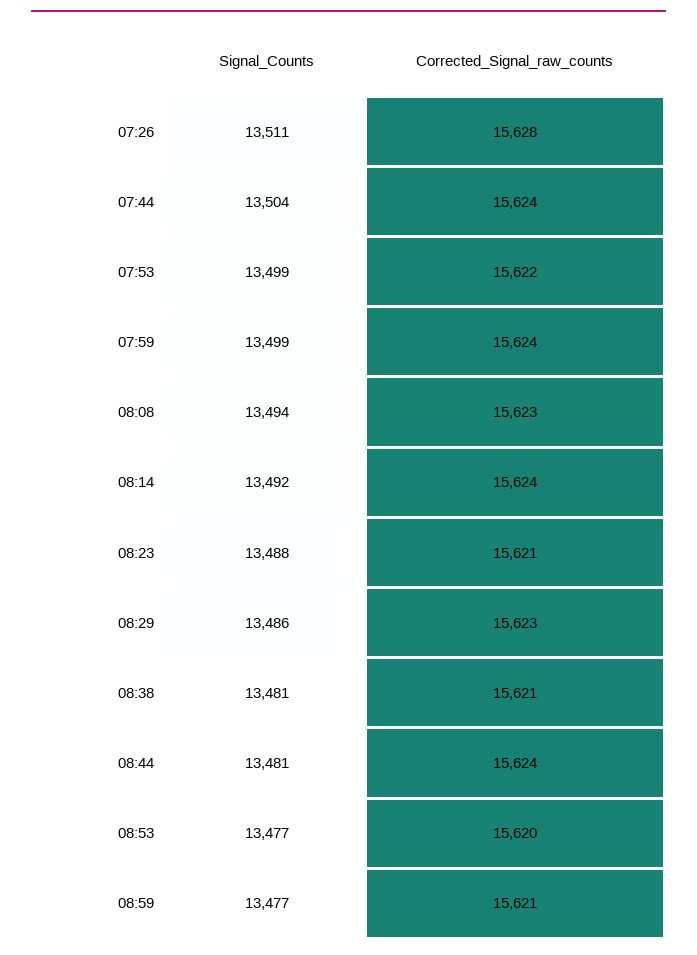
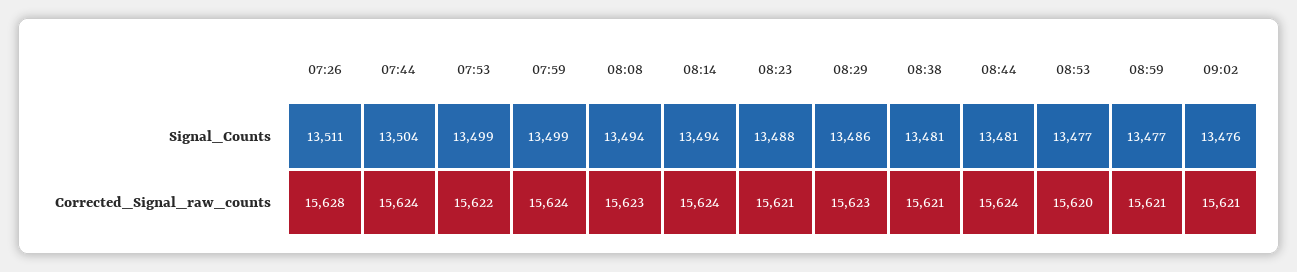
Signal_Counts, 08:14: 13492 -> 13494
Signal_Counts, 09:02: none -> 13476
Corrected_Signal_raw_counts, 09:02: none -> 15621

